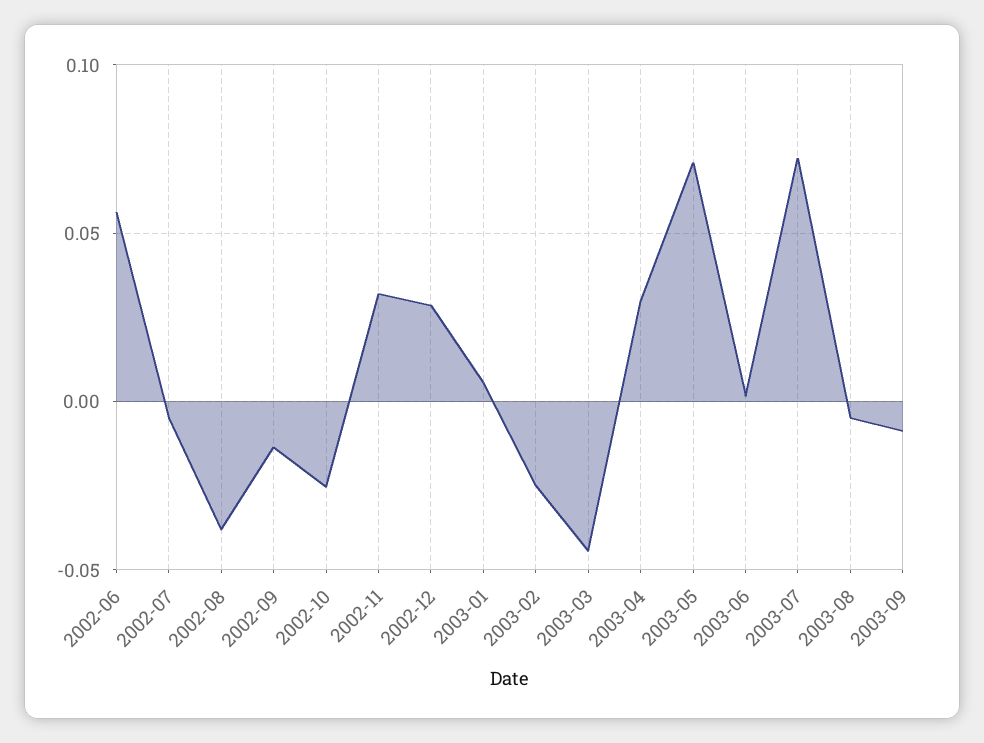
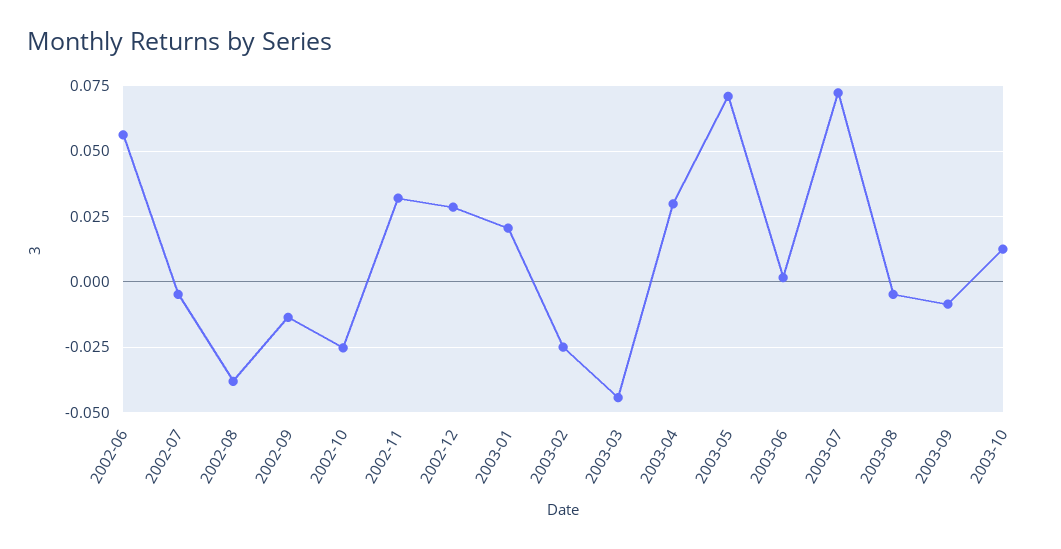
2003-01: 0.005 -> 0.02
2003-10: none -> 0.0125

